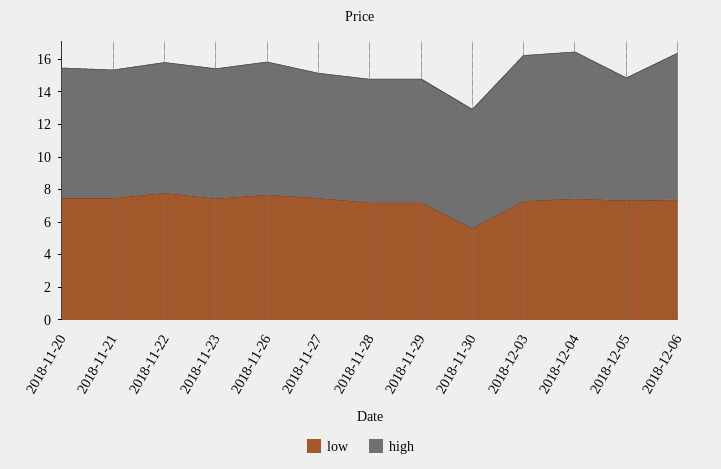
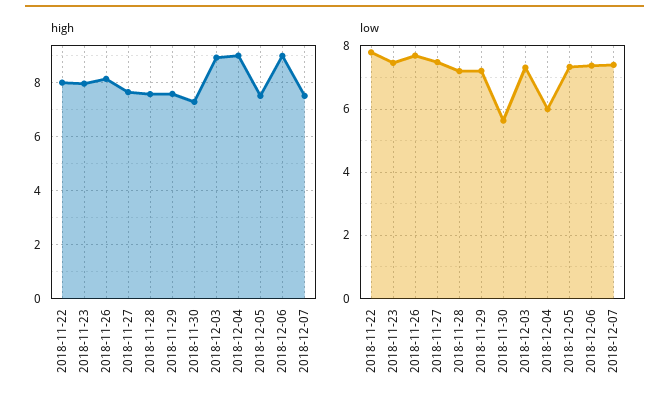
low, 2018-11-20: 7.5 -> none
high, 2018-11-20: 8 -> none
low, 2018-11-21: 7.5 -> none
high, 2018-11-21: 8 -> none
low, 2018-12-04: 7.5 -> 6
high, 2018-12-07: none -> 7.5
low, 2018-12-07: none -> 7.4

